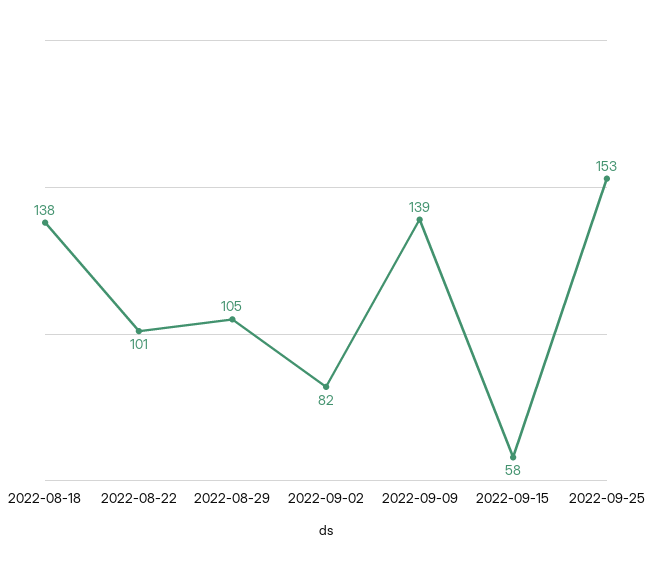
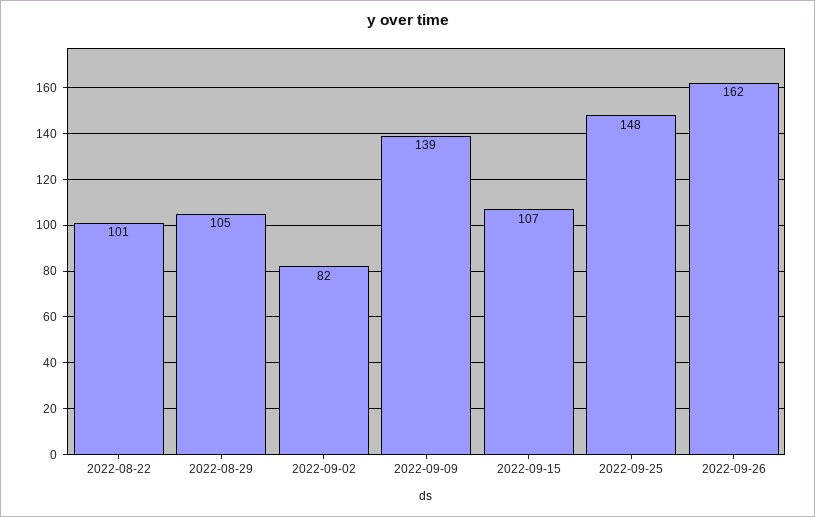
2022-08-18: 138 -> none
2022-09-15: 58 -> 107
2022-09-25: 153 -> 148
2022-09-26: none -> 162

